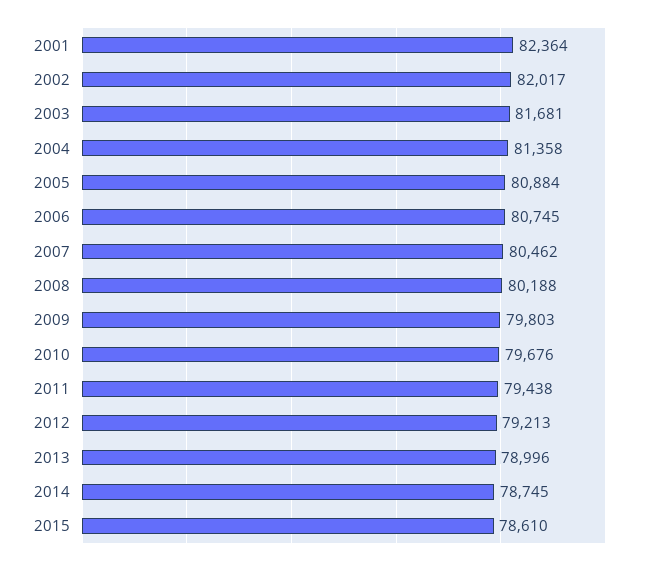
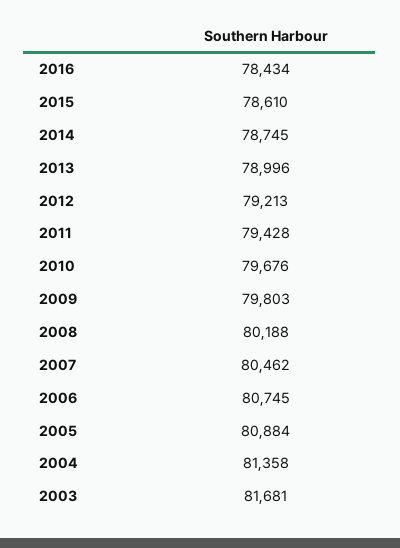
2001: 82364 -> none
2002: 82017 -> none
2011: 79438 -> 79428
2016: none -> 78434

